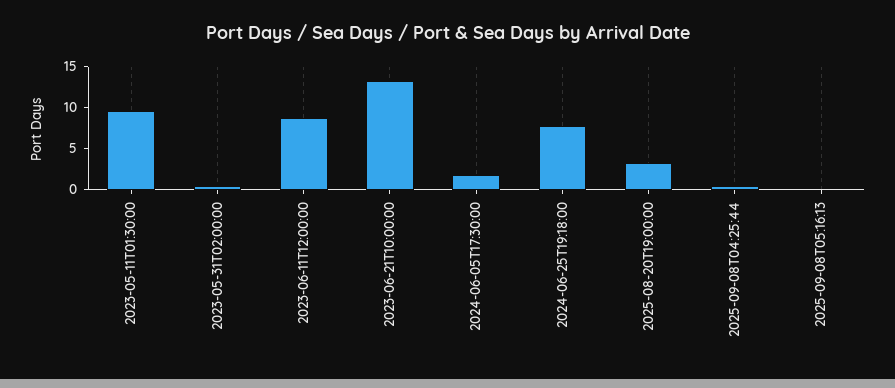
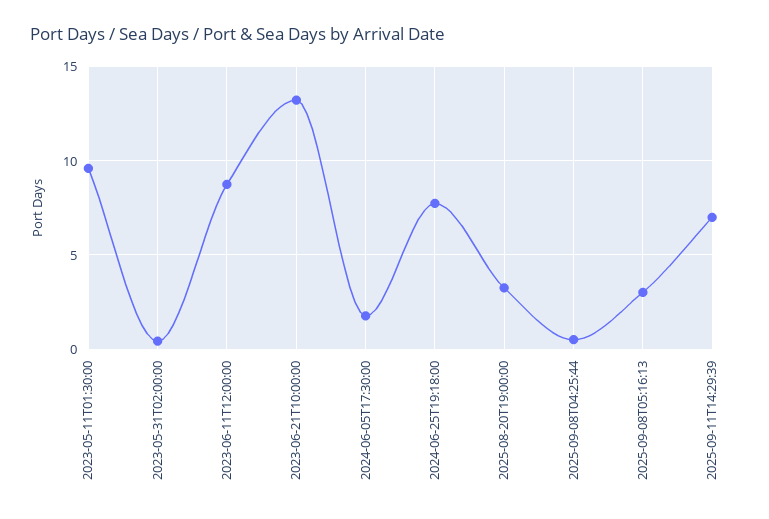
2025-09-08T05:16:13: 0 -> 3
2025-09-11T14:29:39: none -> 7

